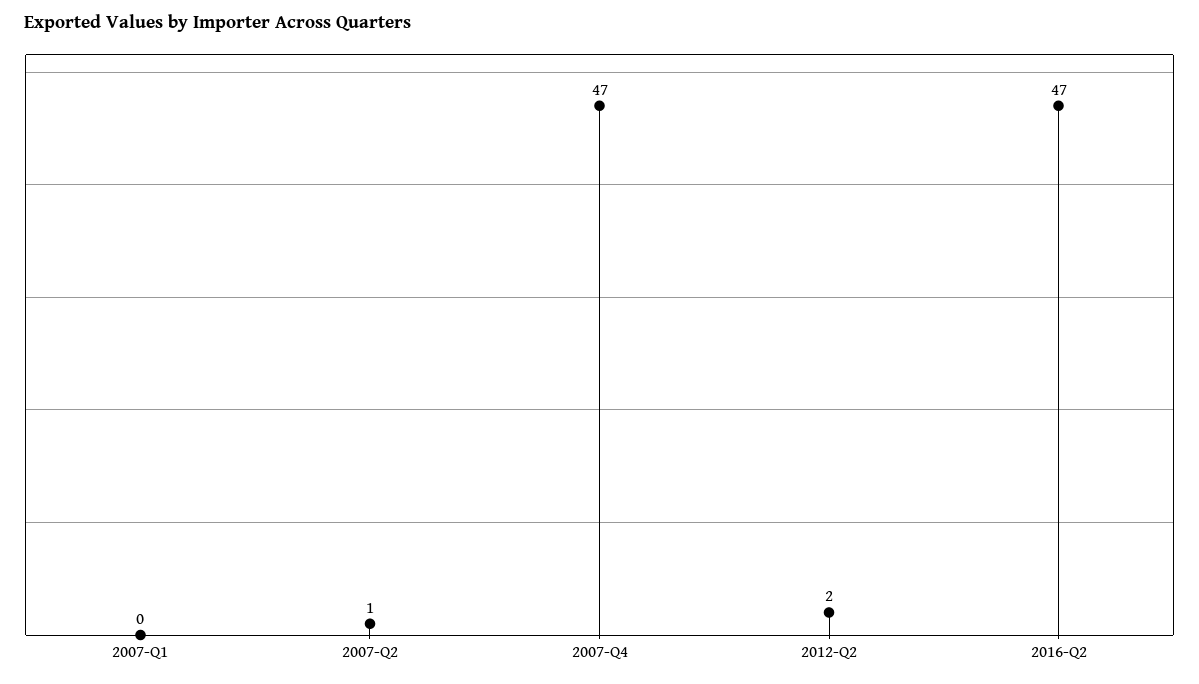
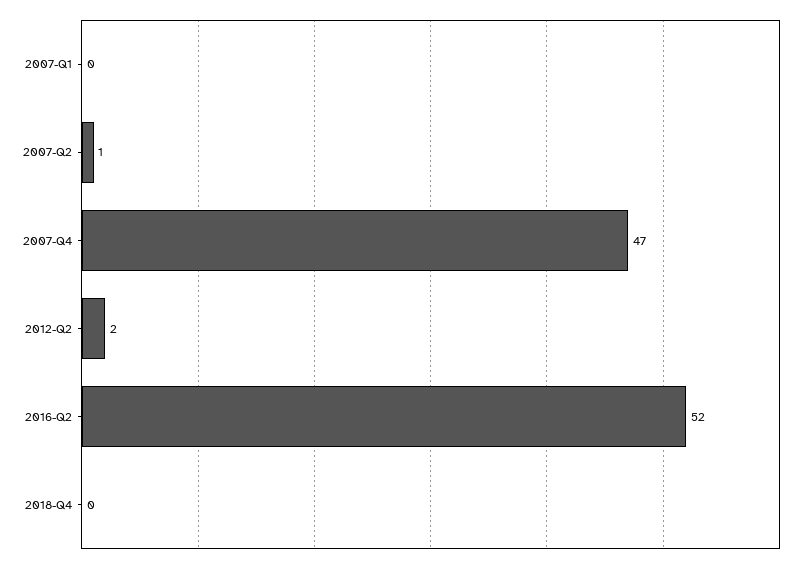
2016-Q2: 47 -> 52
2018-Q4: none -> 0

